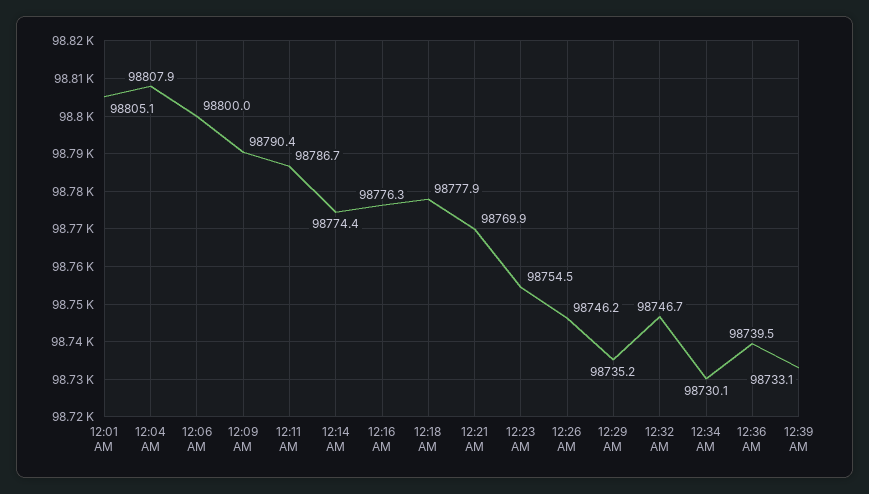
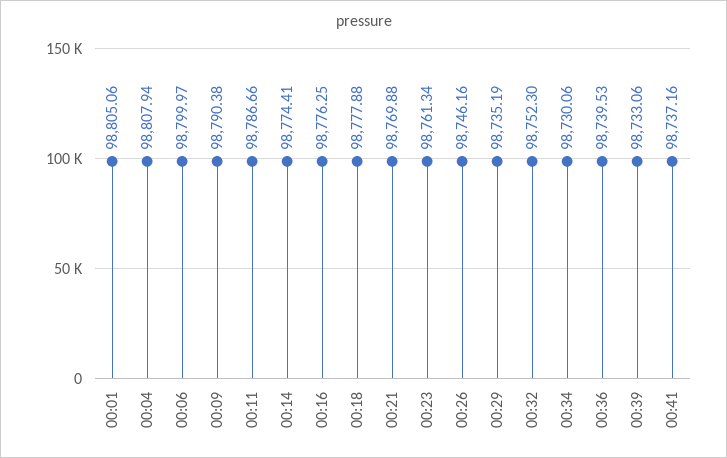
12:23 AM: 98754.5 -> 98761.34
12:32 AM: 98746.7 -> 98752.3
00:41: none -> 98737.16

